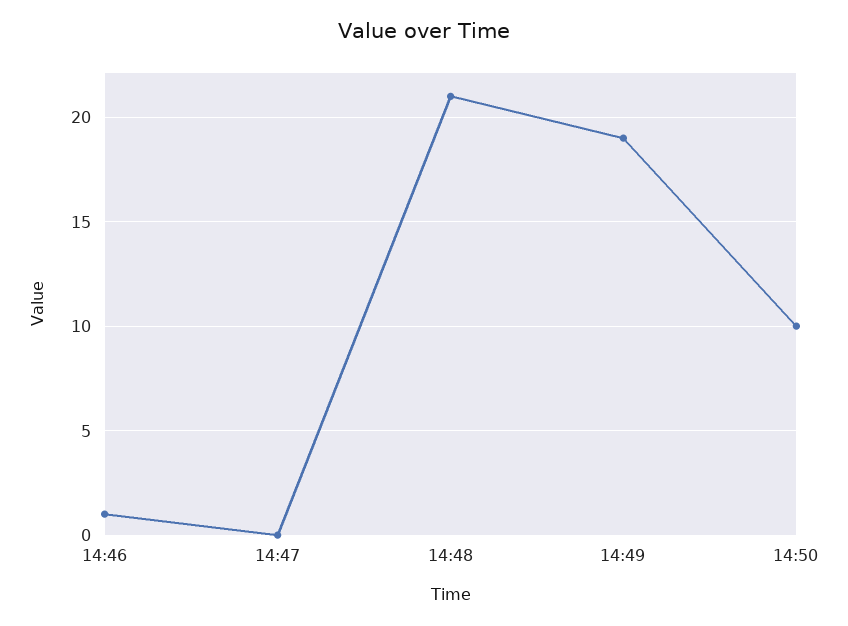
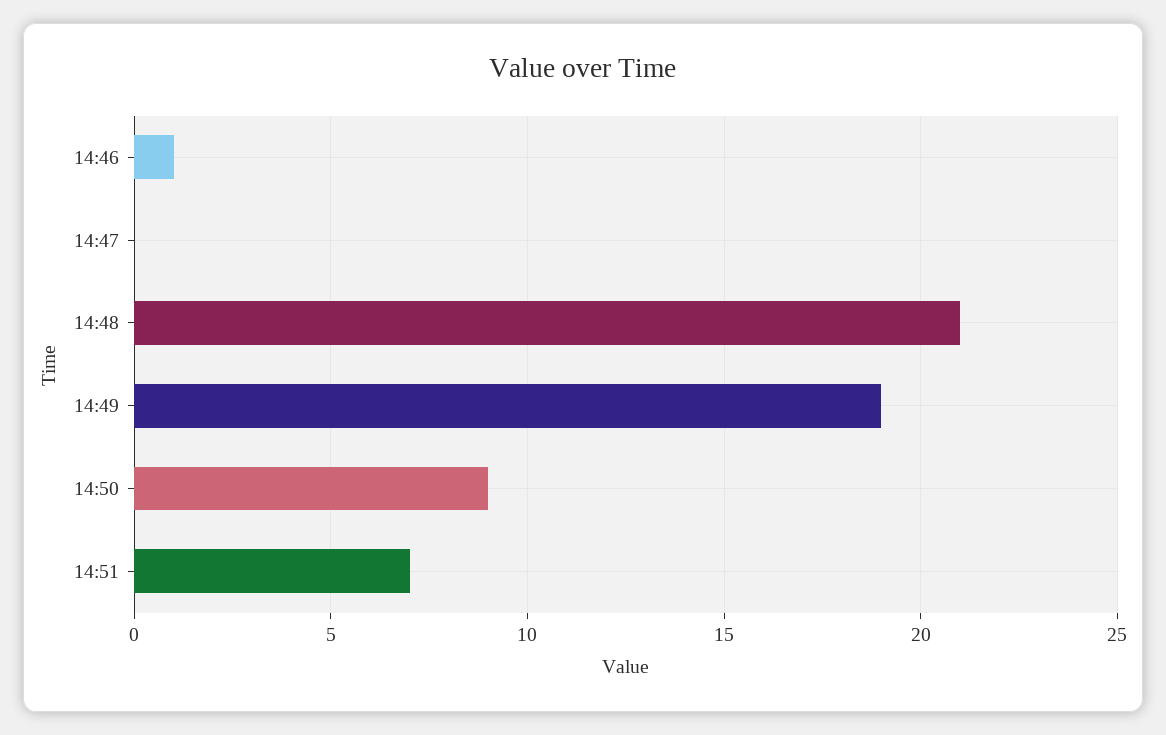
14:50: 10 -> 9
14:51: none -> 7

